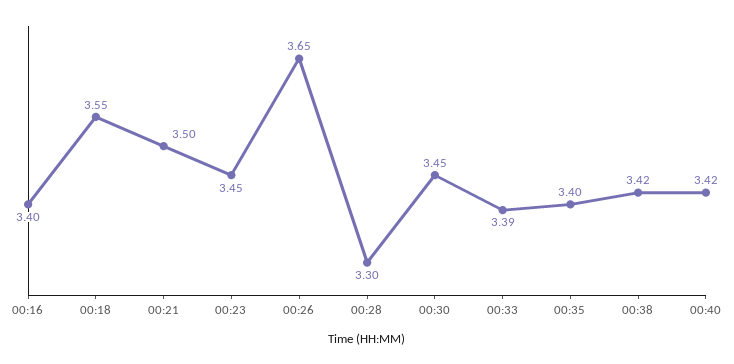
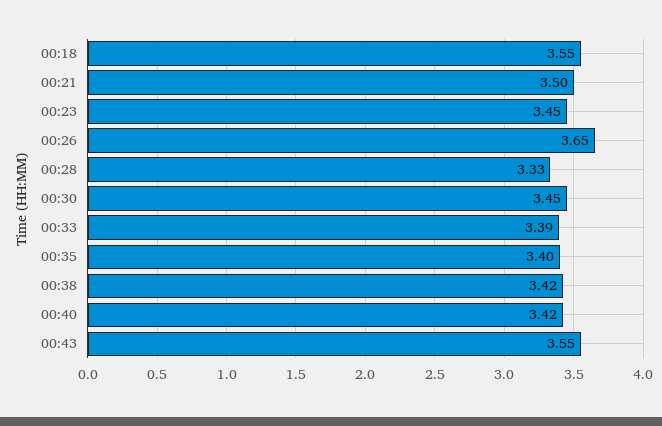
00:16: 3.4 -> none
00:28: 3.3 -> 3.33
00:43: none -> 3.55

